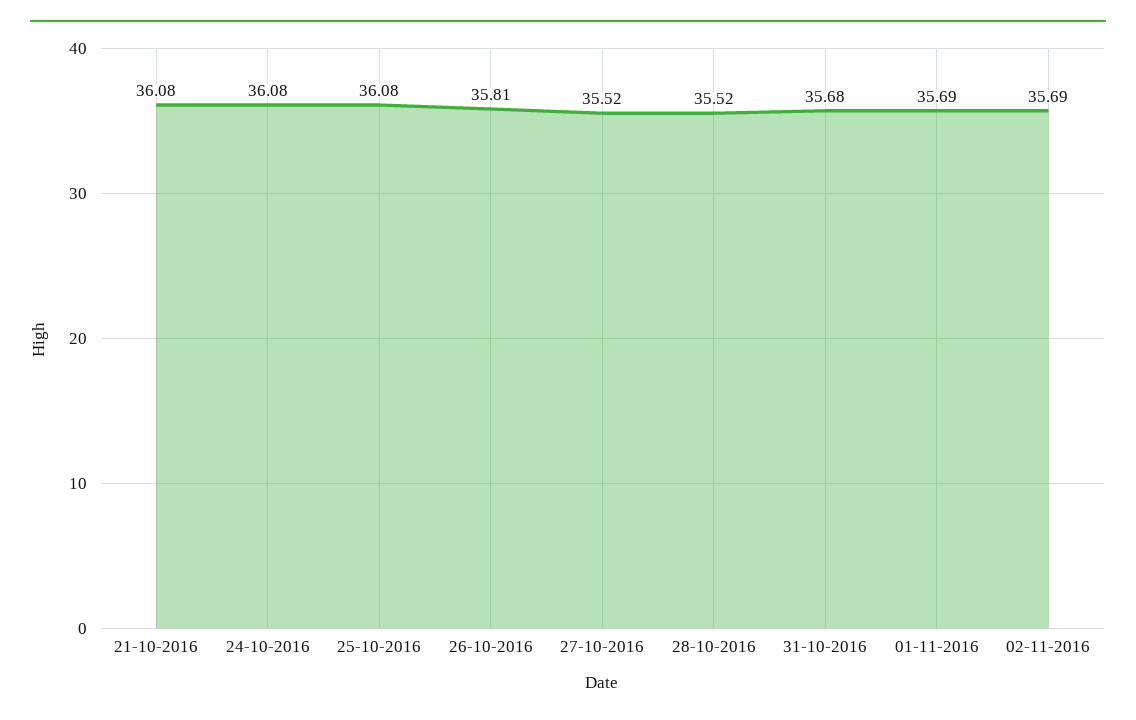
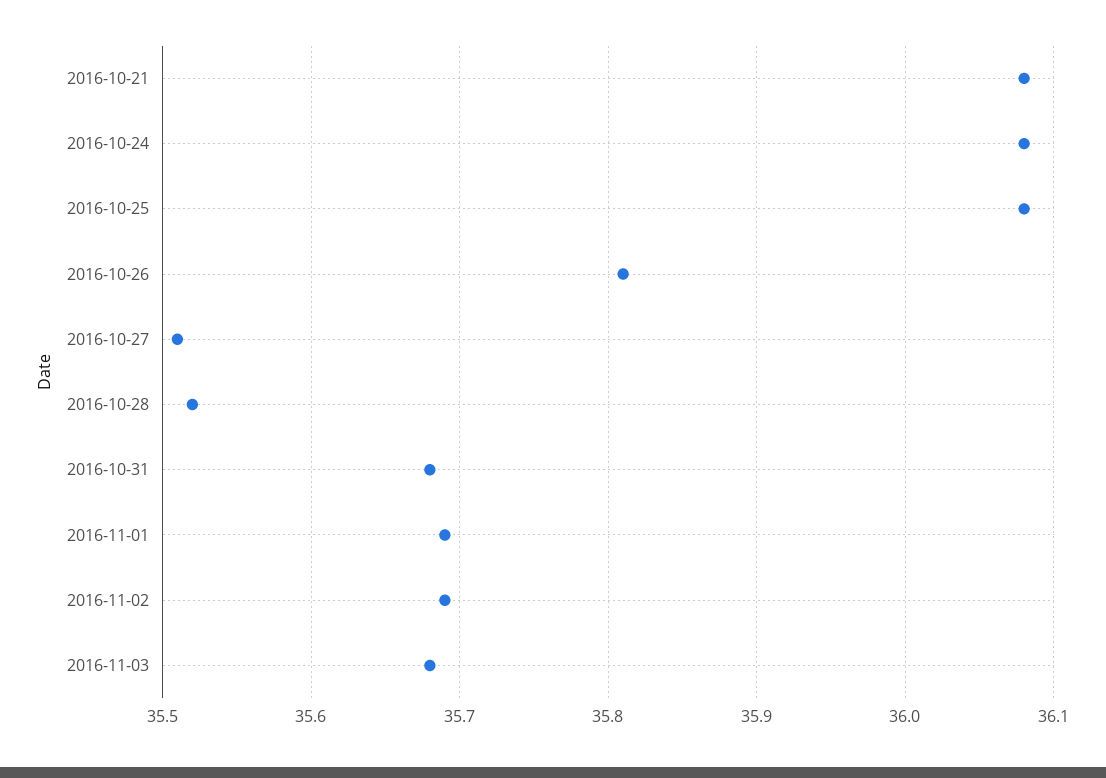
27-10-2016: 35.52 -> 35.51
2016-11-03: none -> 35.68

